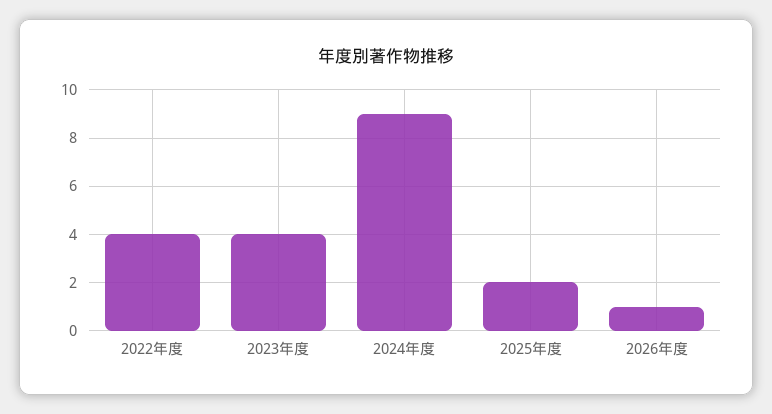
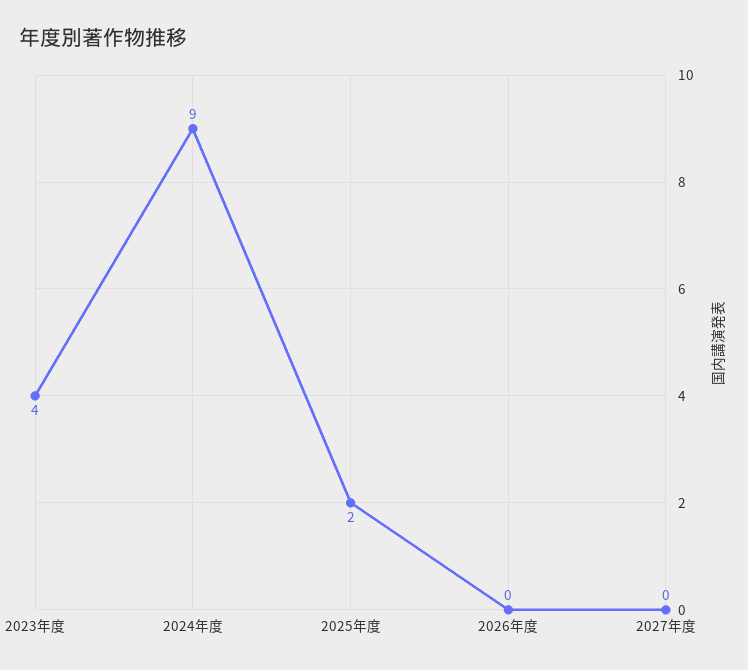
2022年度: 4 -> none
2026年度: 1 -> 0
2027年度: none -> 0

